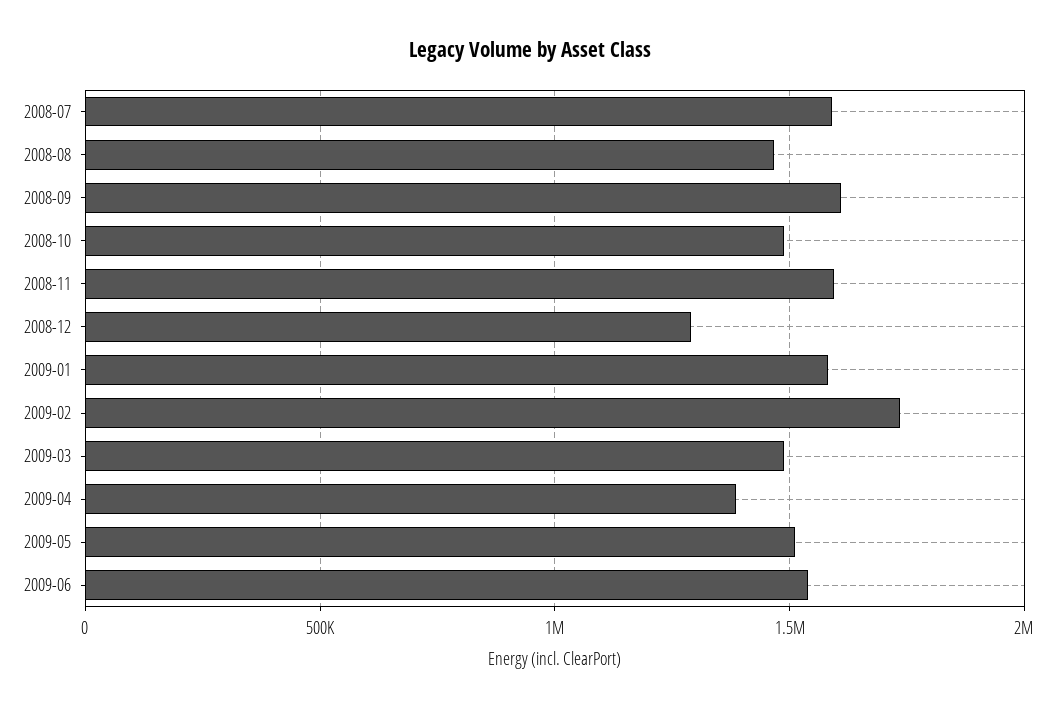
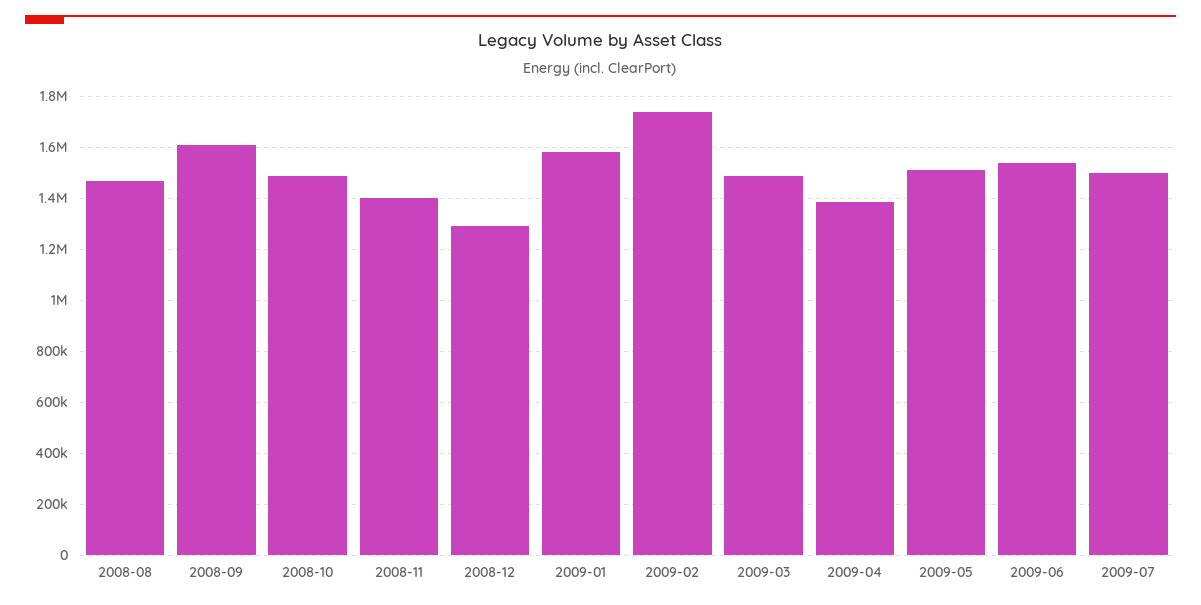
2008-07: 1600000 -> none
2008-11: 1600000 -> 1400000
2009-07: none -> 1500000

